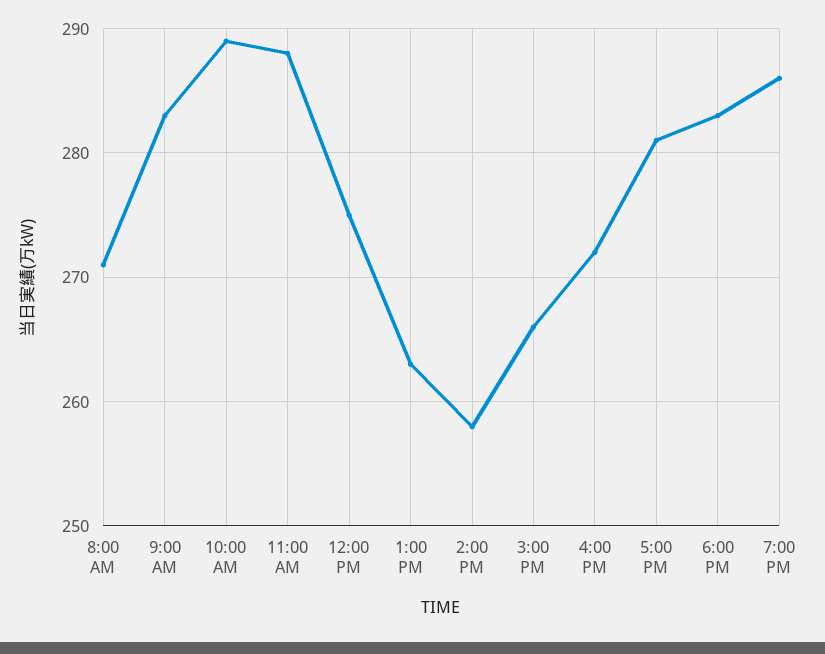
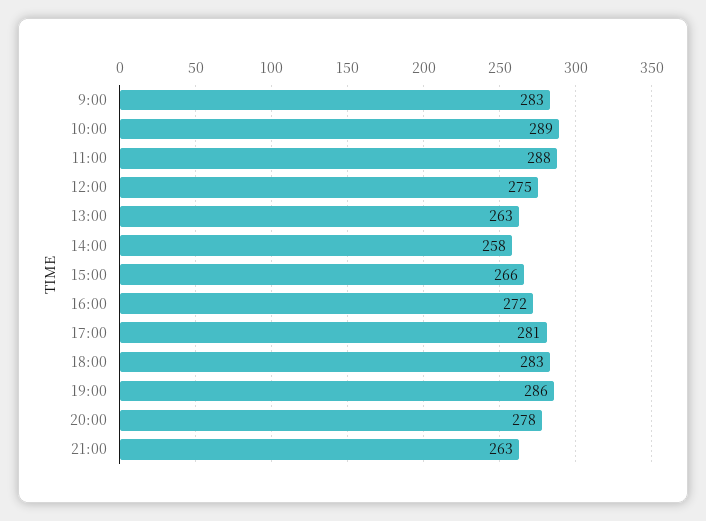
8:00 AM: 271 -> none
20:00: none -> 278
21:00: none -> 263

